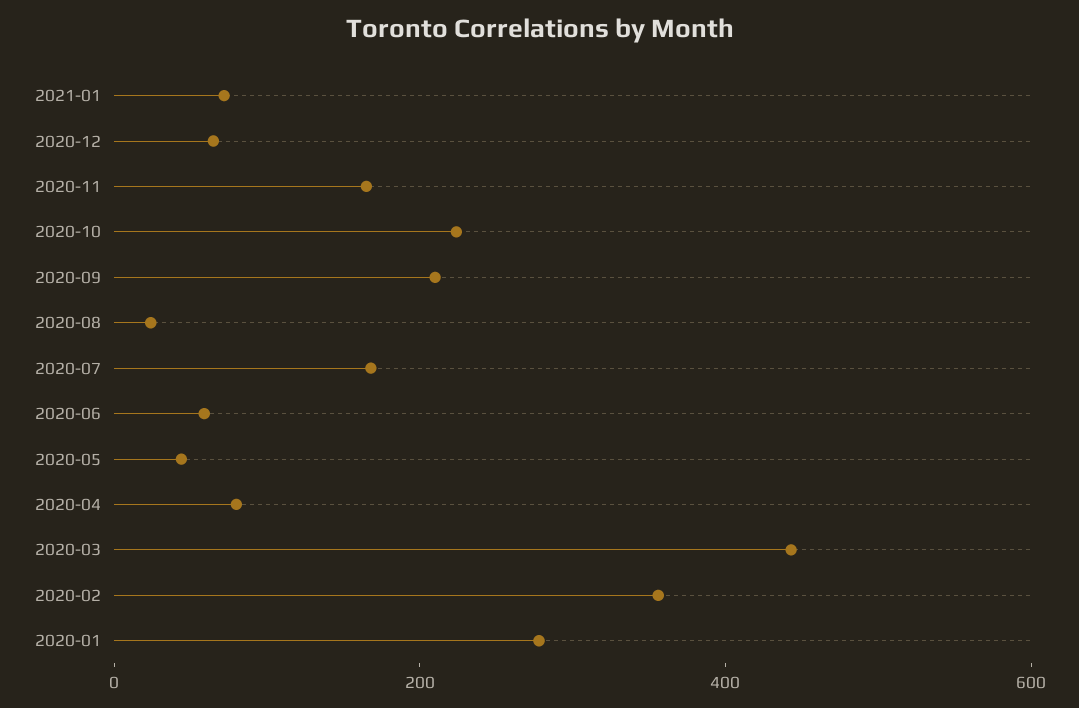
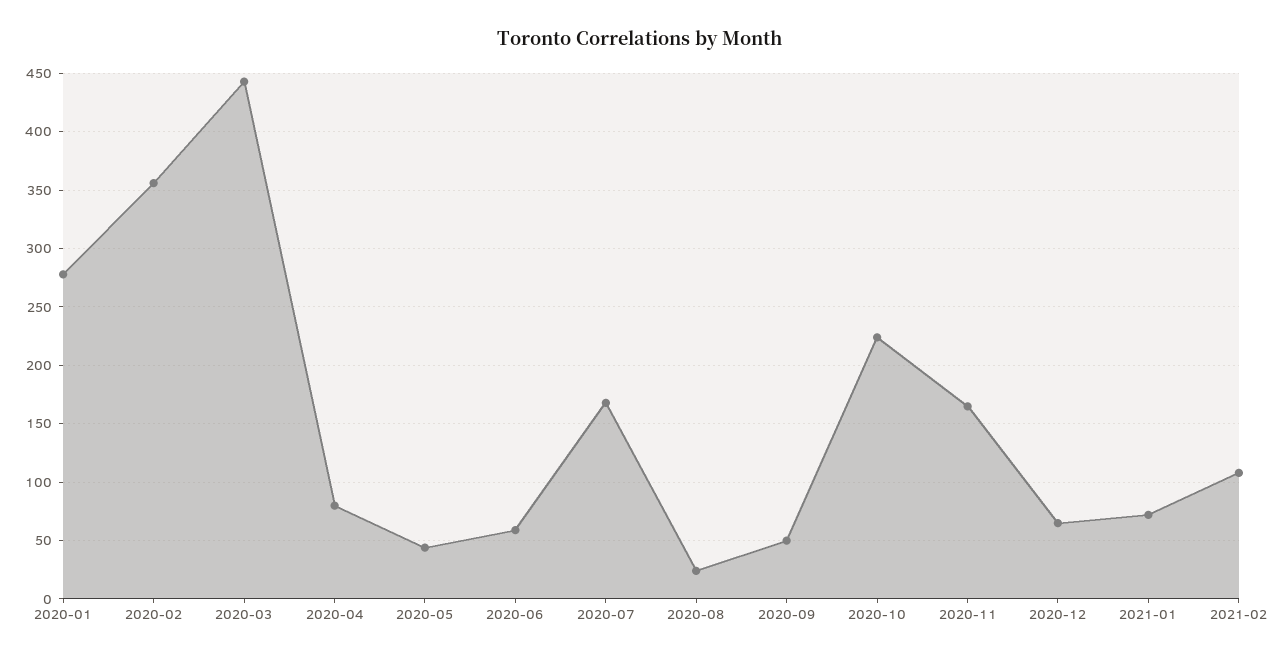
2020-09: 200 -> 50
2021-02: none -> 110

